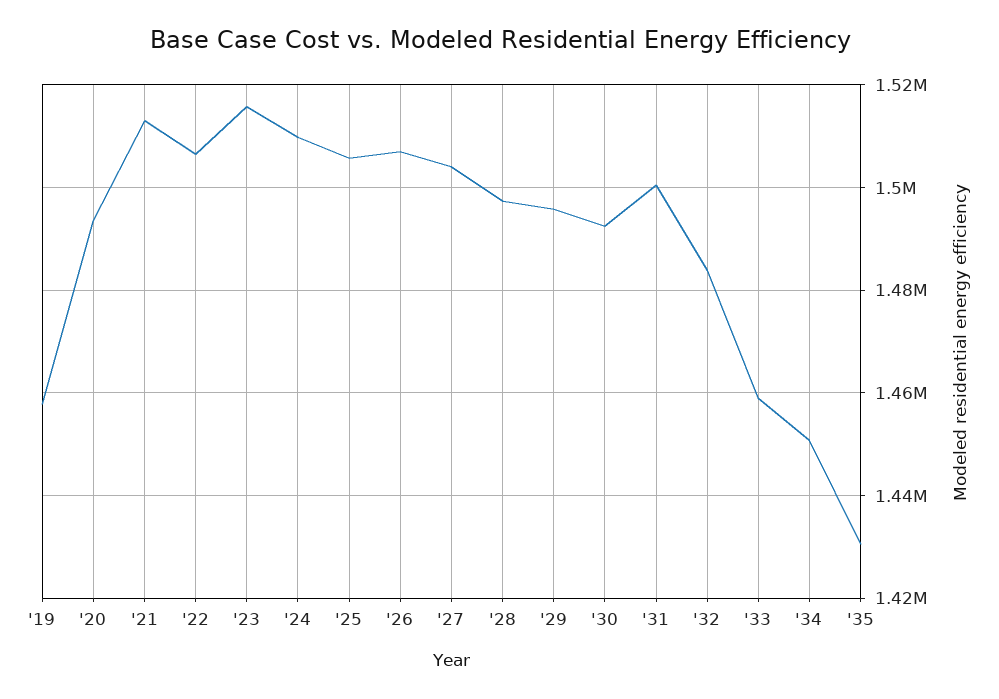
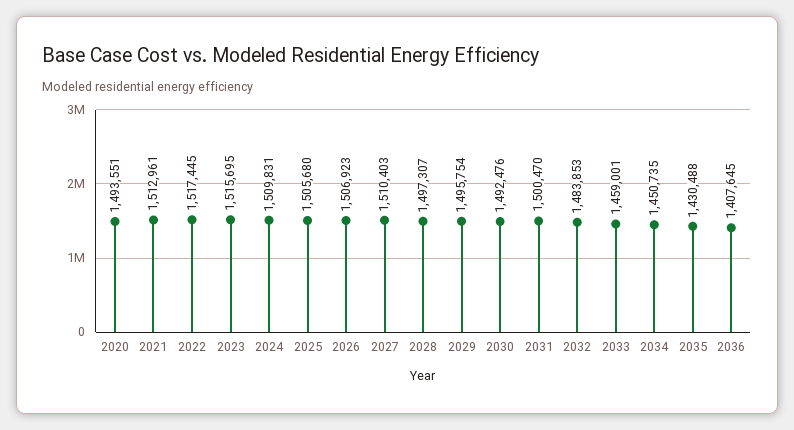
'19: 1458000 -> none
'22: 1506000 -> 1517445
'27: 1504000 -> 1510403
2036: none -> 1407645

